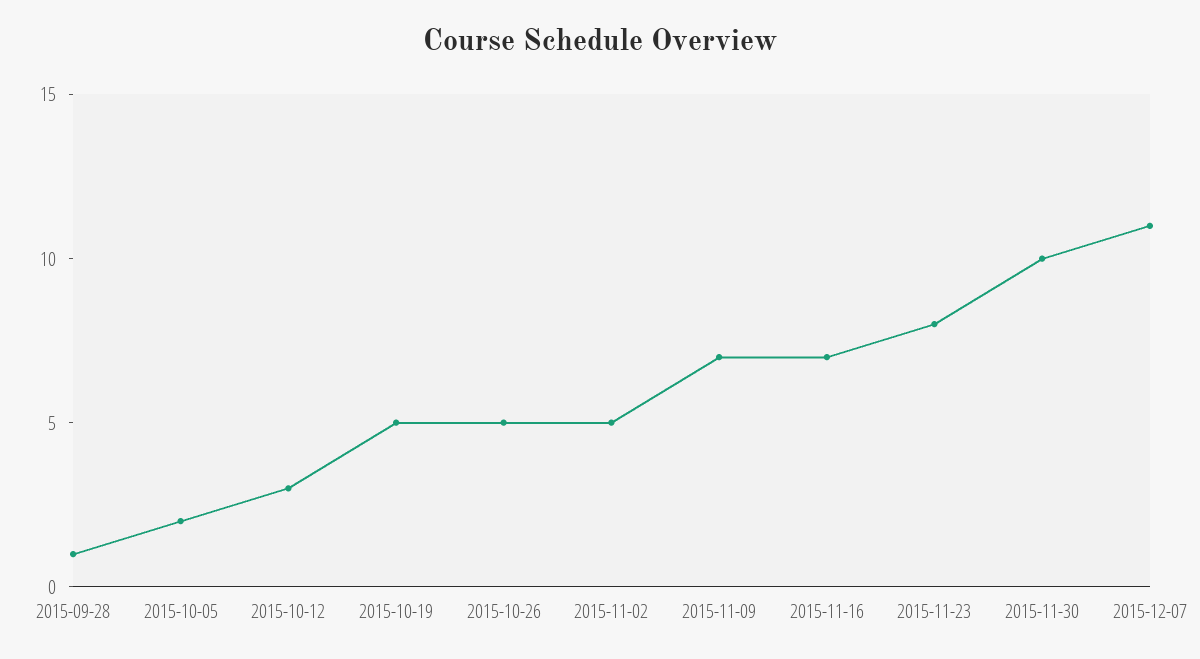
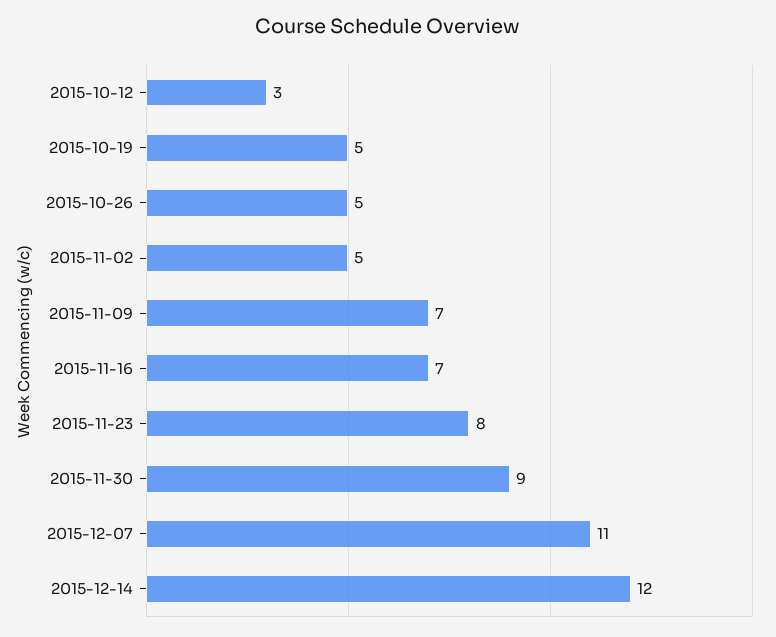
2015-09-28: 1 -> none
2015-10-05: 2 -> none
2015-11-30: 10 -> 9
2015-12-14: none -> 12

